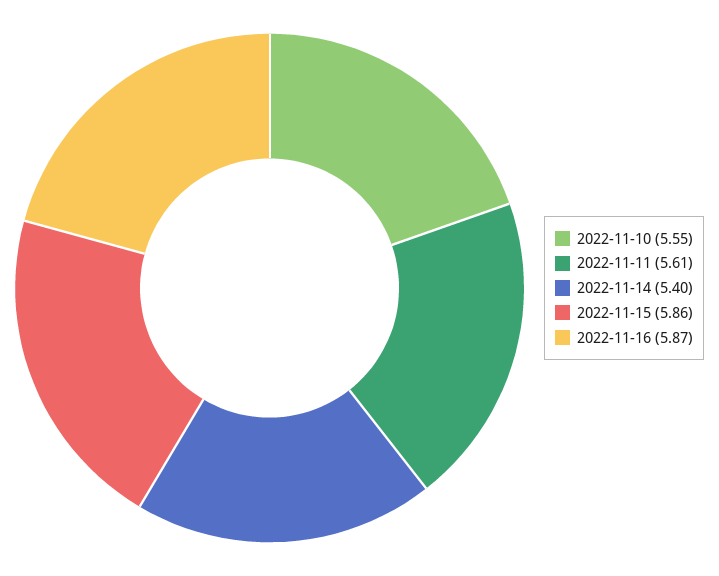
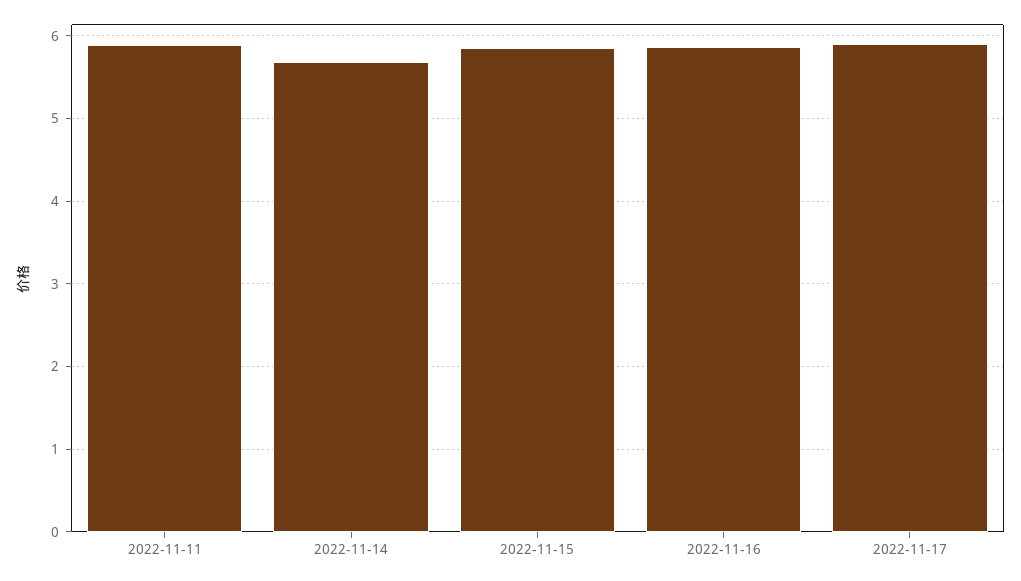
2022-11-10: 5.55 -> none
2022-11-11: 5.61 -> 5.9
2022-11-14: 5.4 -> 5.7
2022-11-17: none -> 5.9

